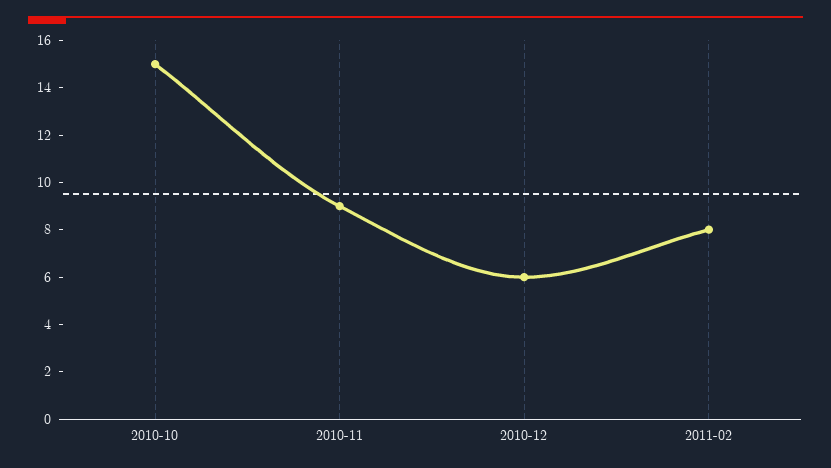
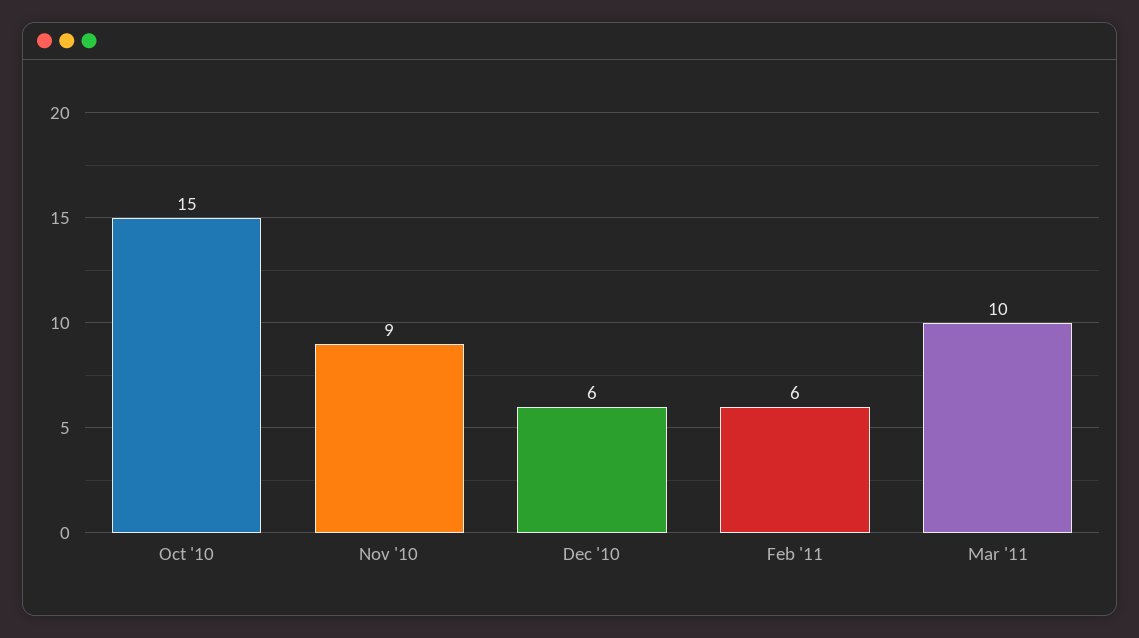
2011-02: 8 -> 6
Mar '11: none -> 10

